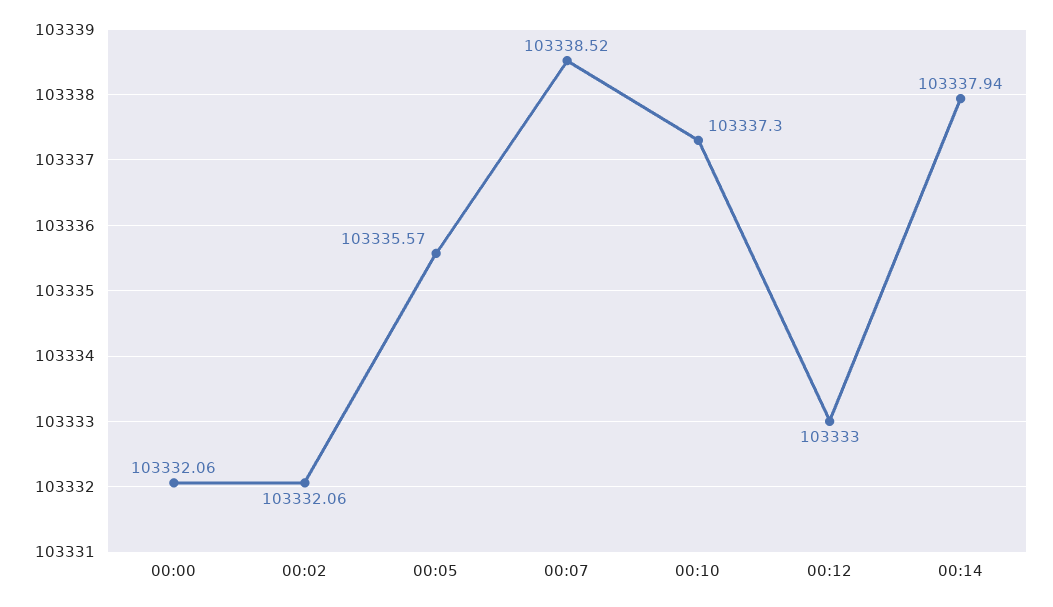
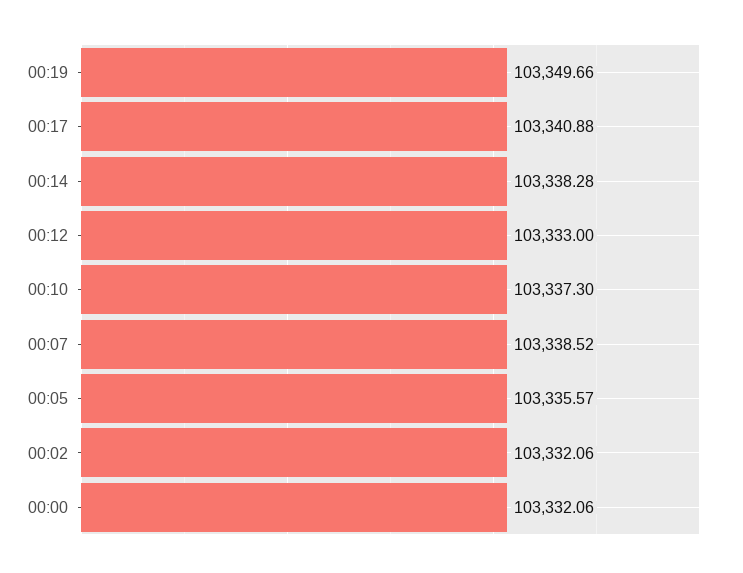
00:14: 103337.94 -> 103338.28
00:19: none -> 103349.66
00:17: none -> 103340.88

